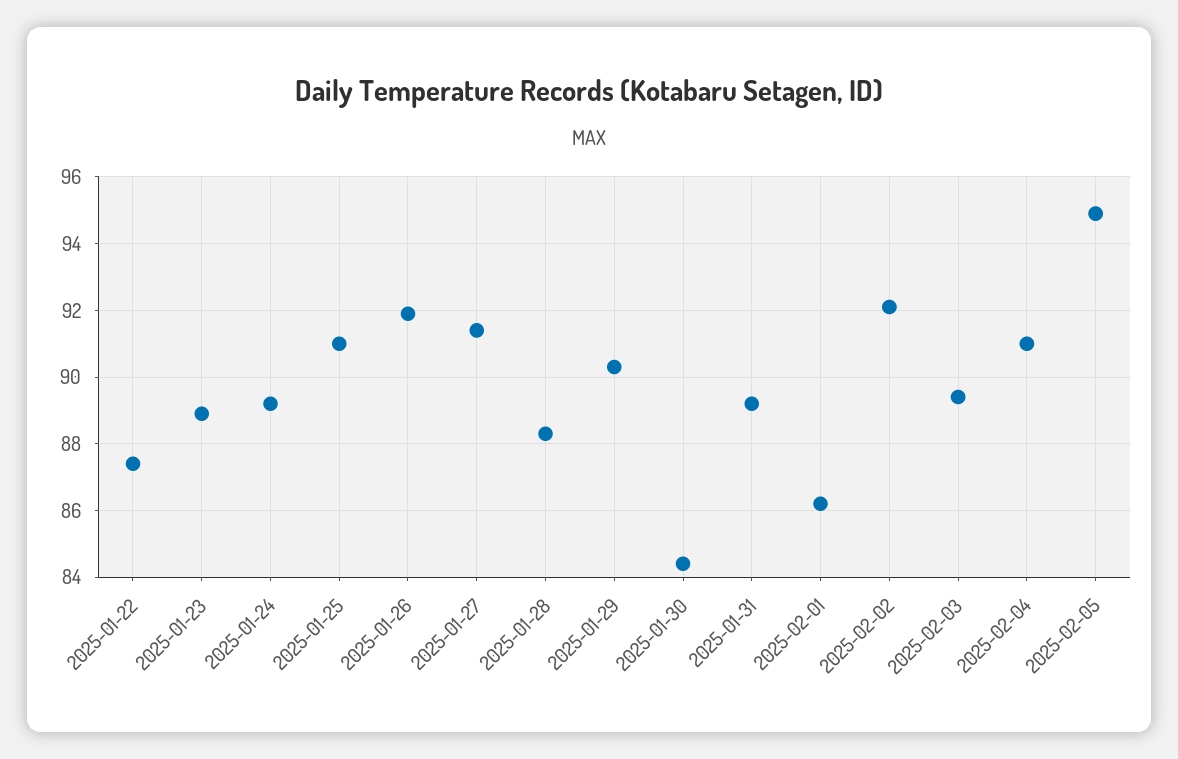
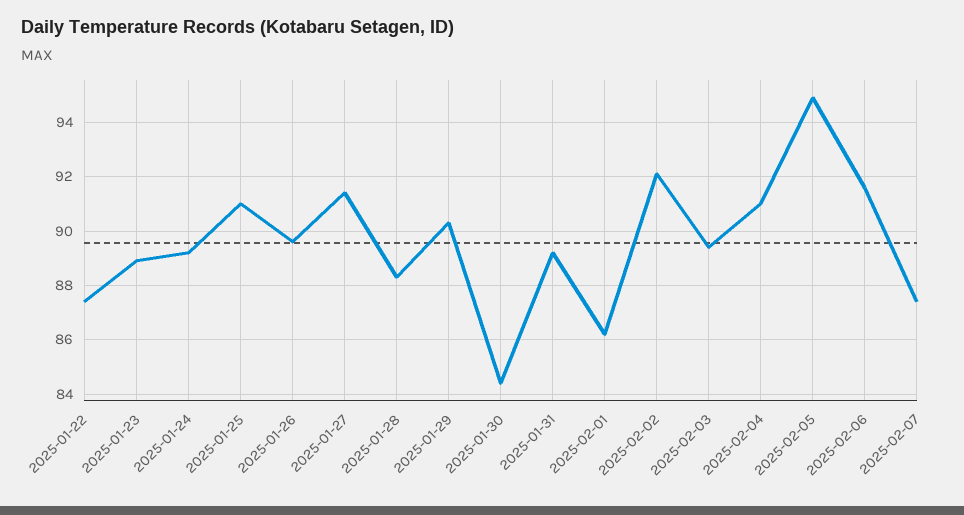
2025-01-26: 92 -> 89.5
2025-02-06: none -> 91.5
2025-02-07: none -> 87.5

